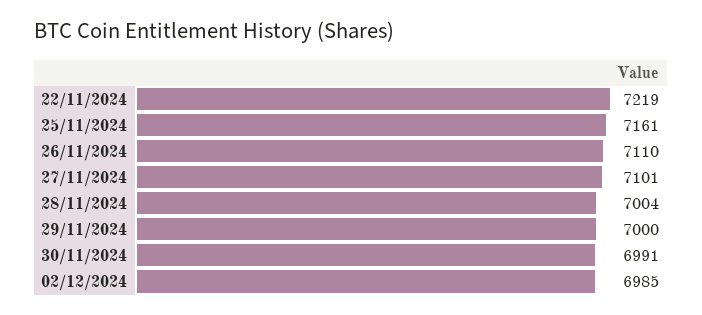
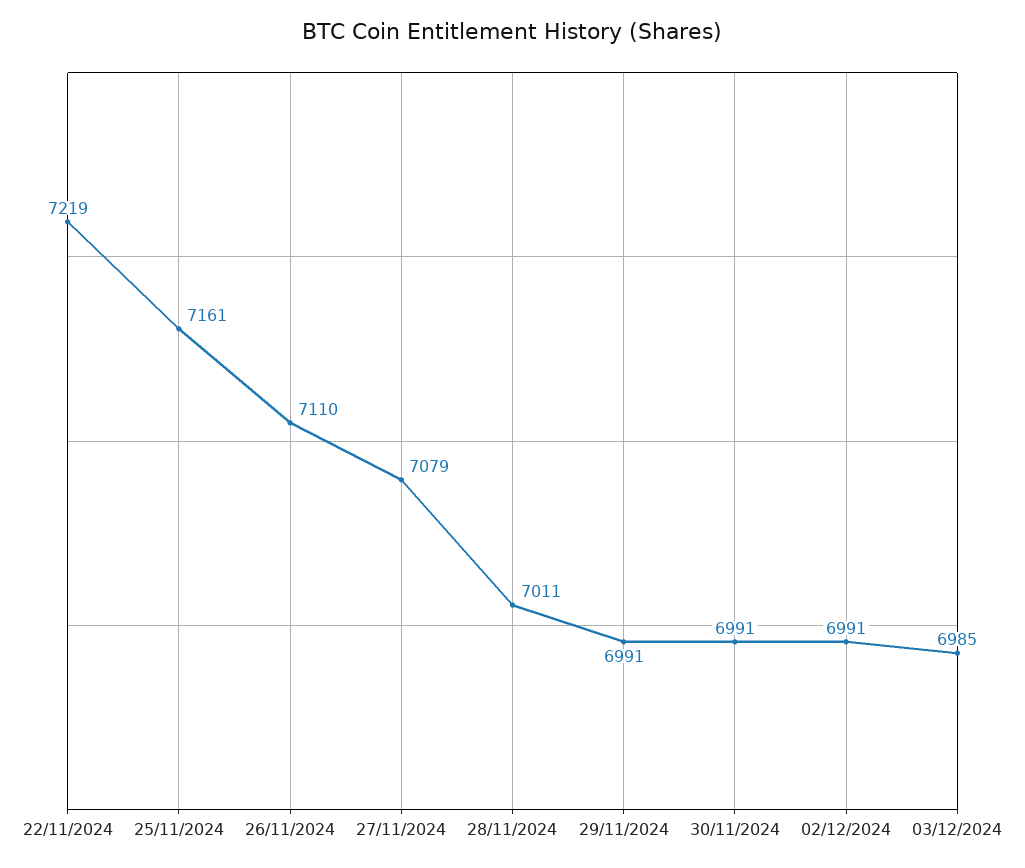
27/11/2024: 7101 -> 7079
28/11/2024: 7004 -> 7011
29/11/2024: 7000 -> 6991
02/12/2024: 6985 -> 6991
03/12/2024: none -> 6985

